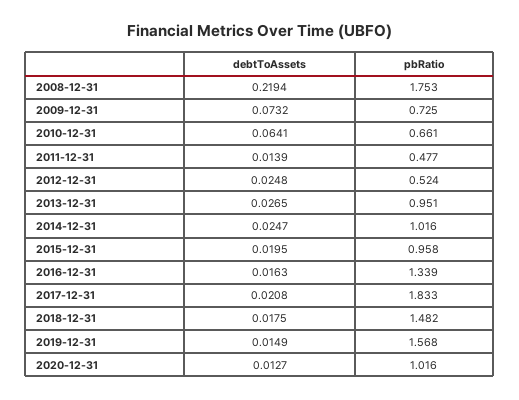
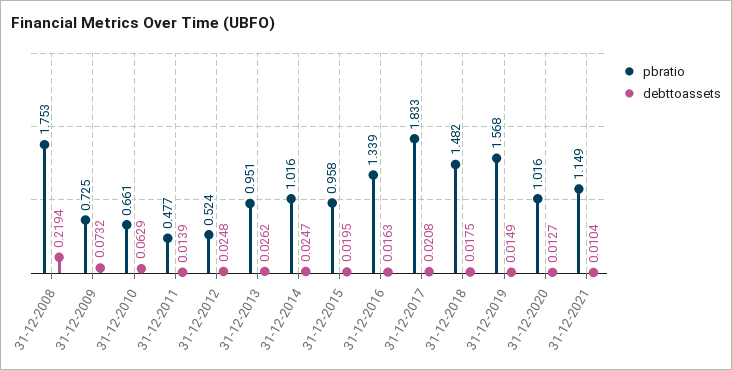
debtToAssets, 2010-12-31: 0.0641 -> 0.0629
debtToAssets, 2013-12-31: 0.0265 -> 0.0262
pbRatio, 31-12-2021: none -> 1.149
debtToAssets, 31-12-2021: none -> 0.0104

